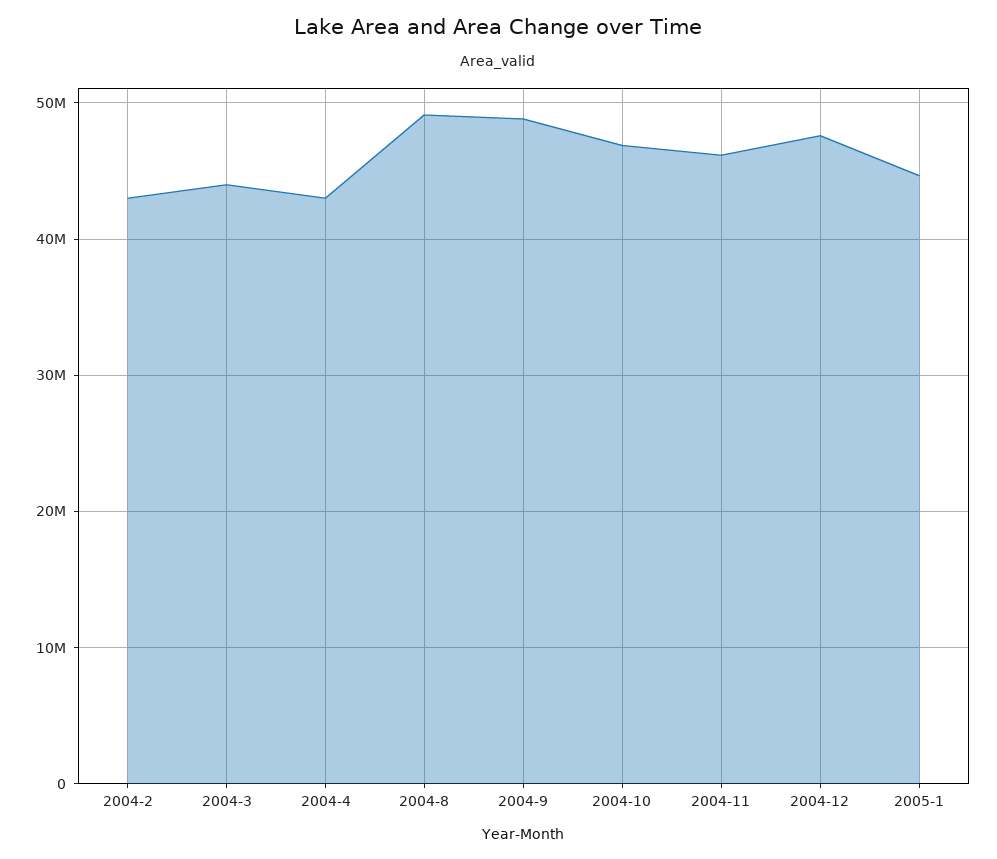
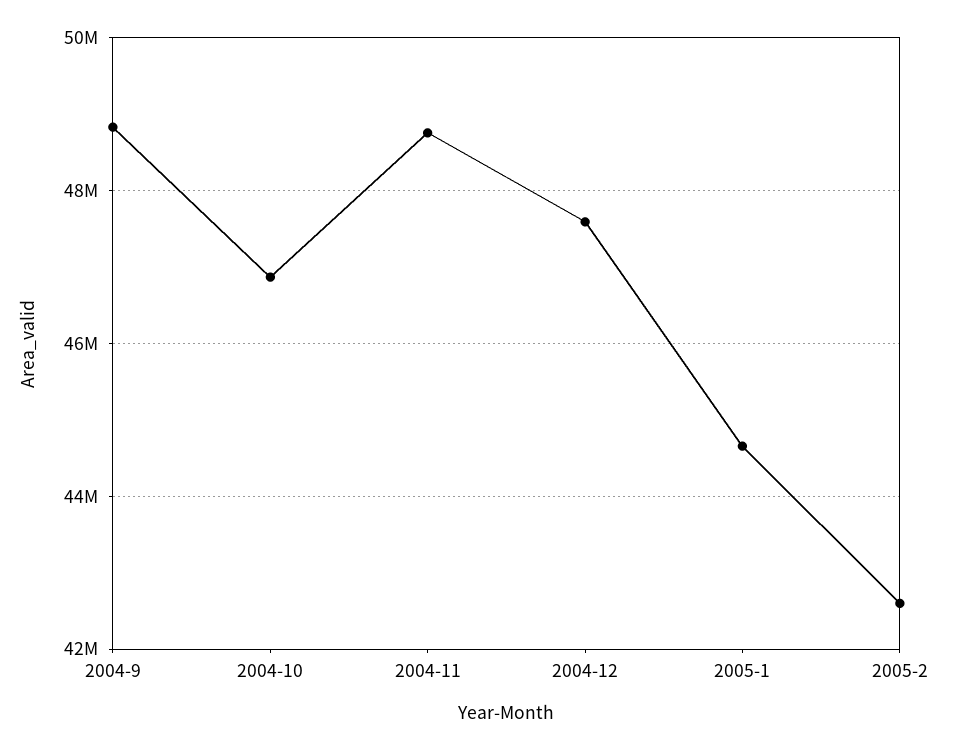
2004-2: 43000000 -> none
2004-3: 44000000 -> none
2004-4: 43000000 -> none
2004-8: 49000000 -> none
2004-11: 46000000 -> 48800000
2005-2: none -> 42600000

